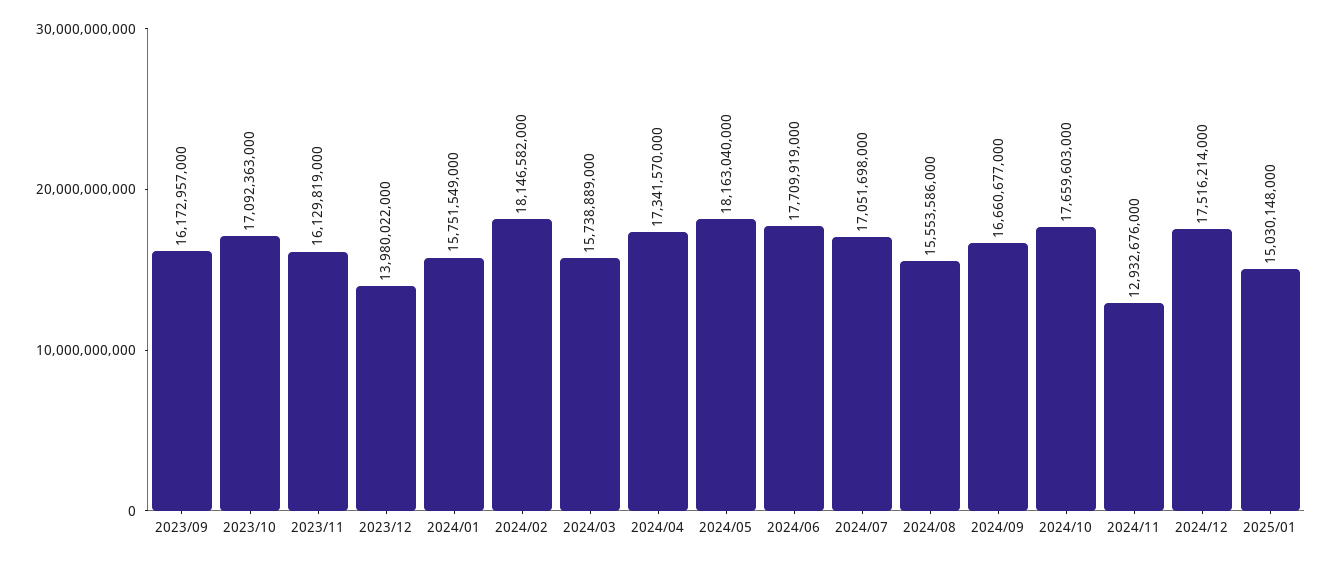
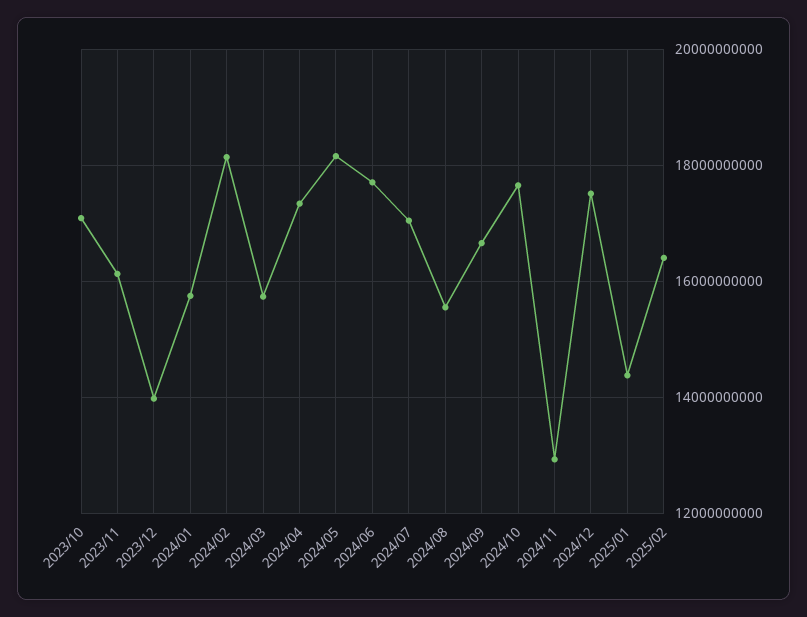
2023/09: 16172957000 -> none
2025/01: 15030148000 -> 14400000000
2025/02: none -> 16400000000

